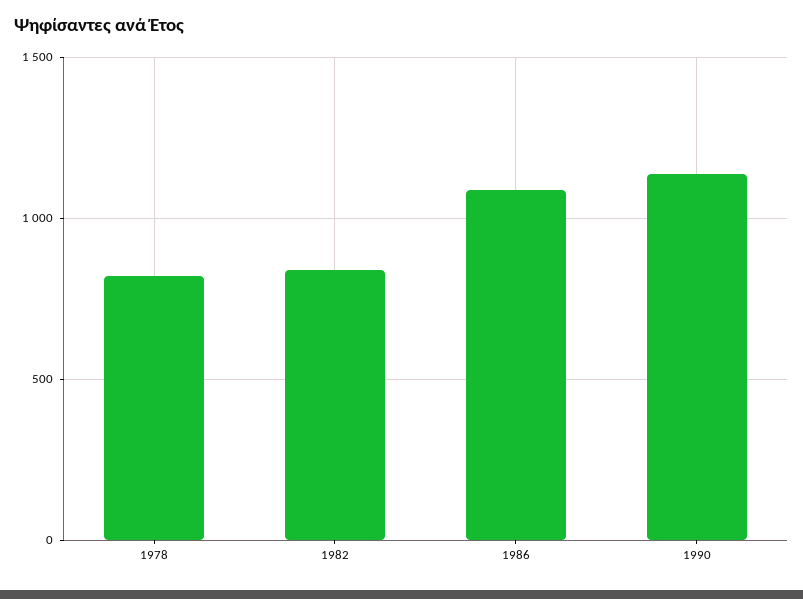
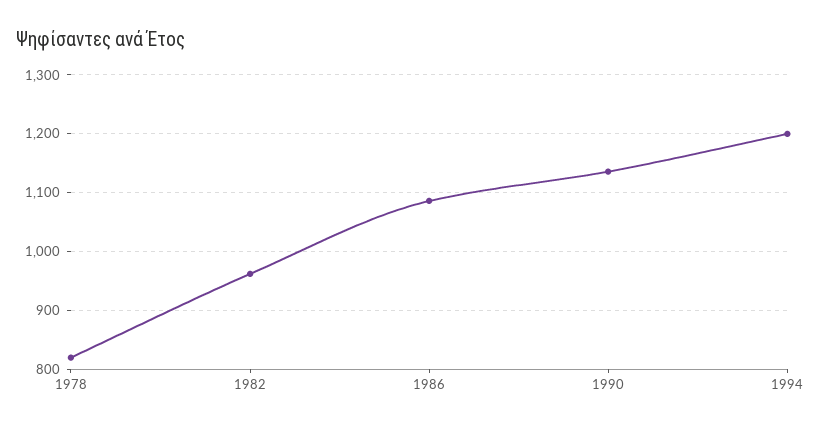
1982: 850 -> 960
1994: none -> 1200

